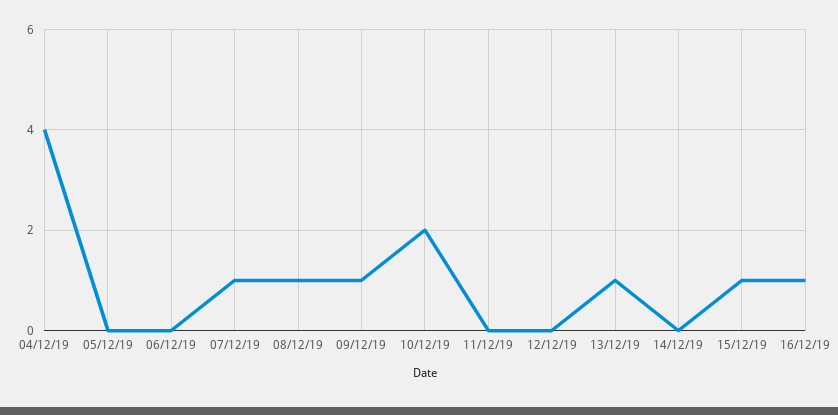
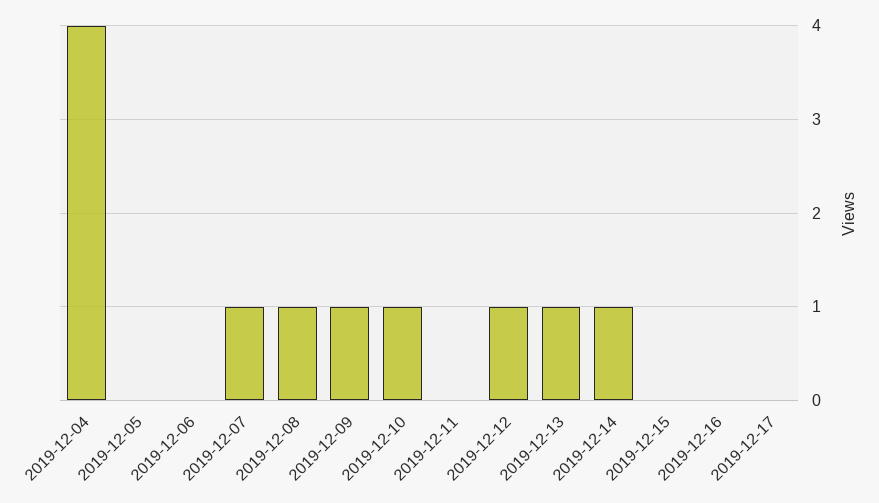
10/12/19: 2 -> 1
12/12/19: 0 -> 1
14/12/19: 0 -> 1
15/12/19: 1 -> 0
16/12/19: 1 -> 0
2019-12-17: none -> 0

